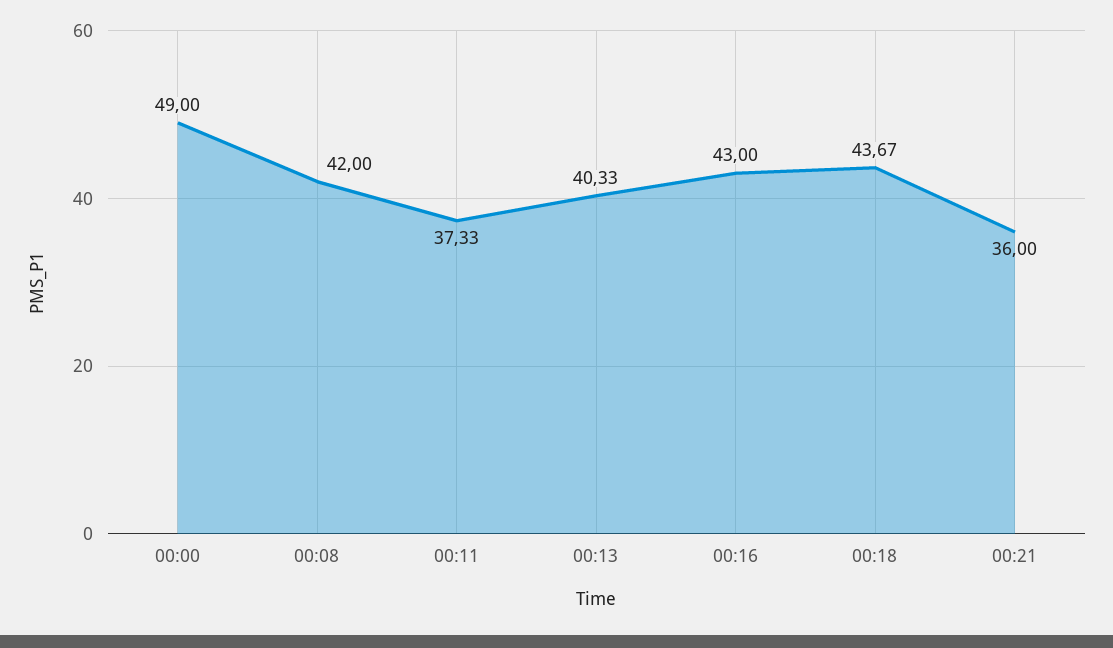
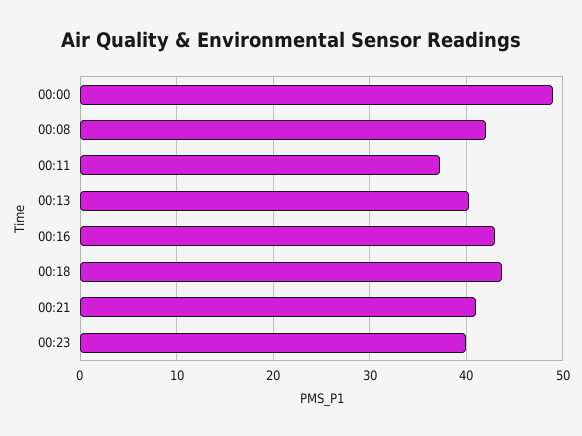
00:21: 36 -> 41
00:23: none -> 40

